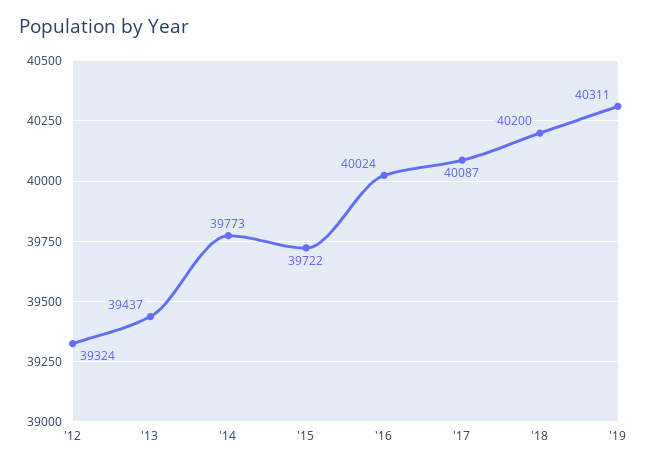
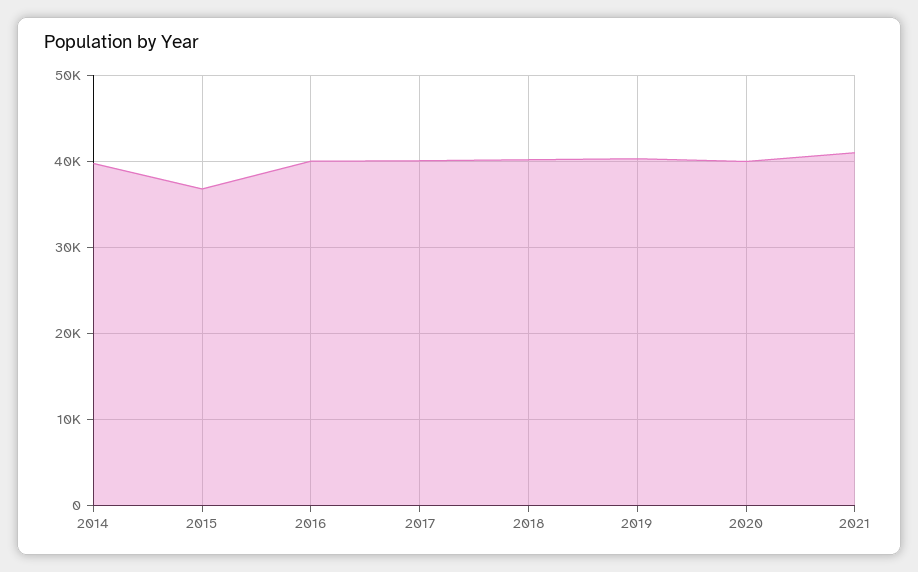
'12: 39324 -> none
'13: 39437 -> none
'15: 39722 -> 37000
2020: none -> 40000
2021: none -> 41000

